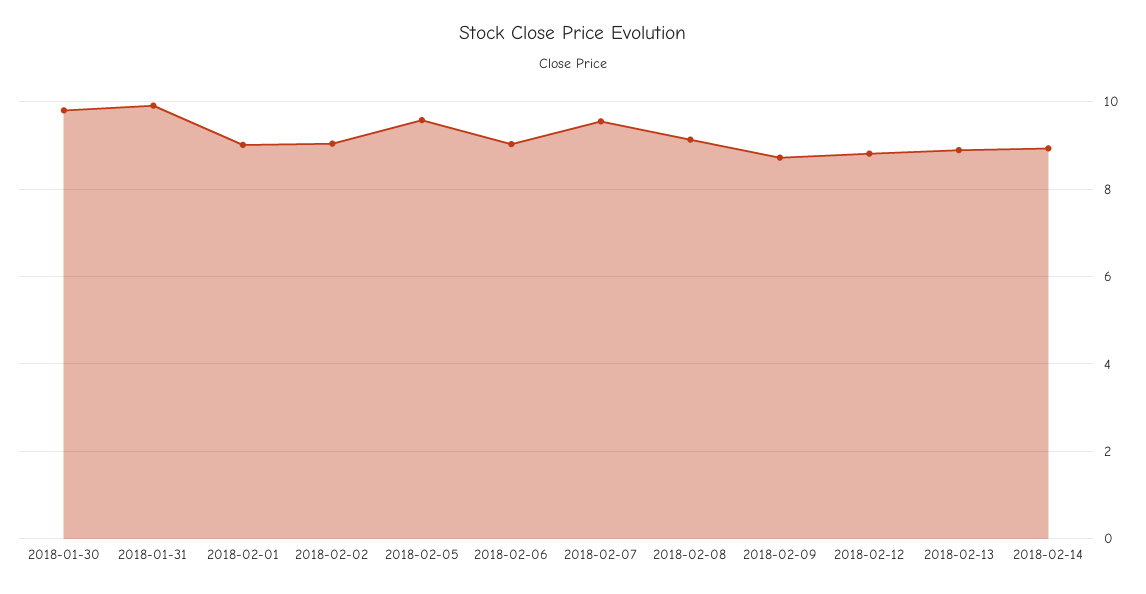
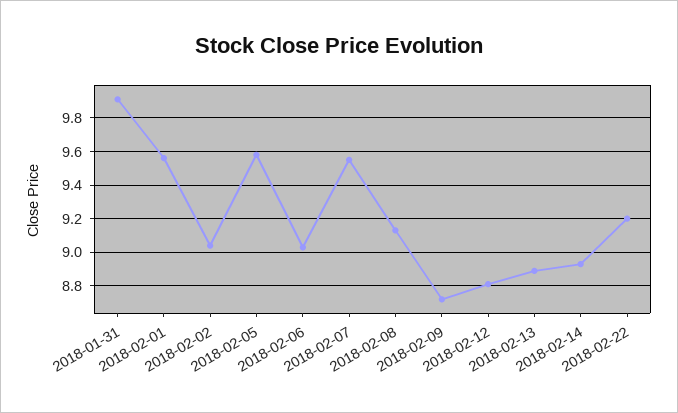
2018-01-30: 9.8 -> none
2018-02-01: 9 -> 9.55
2018-02-22: none -> 9.2

